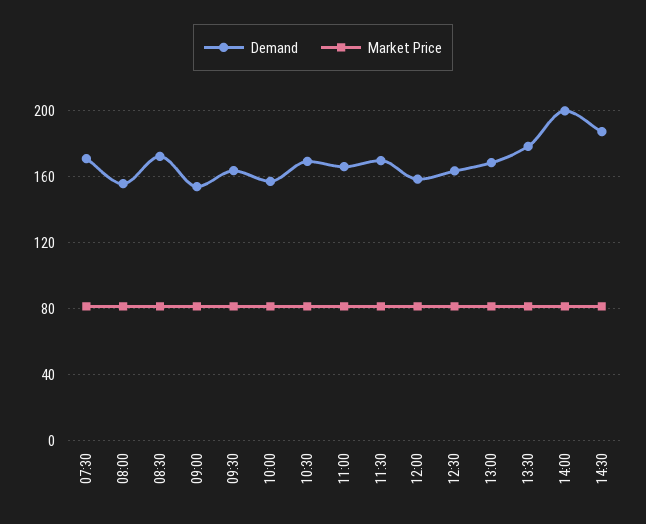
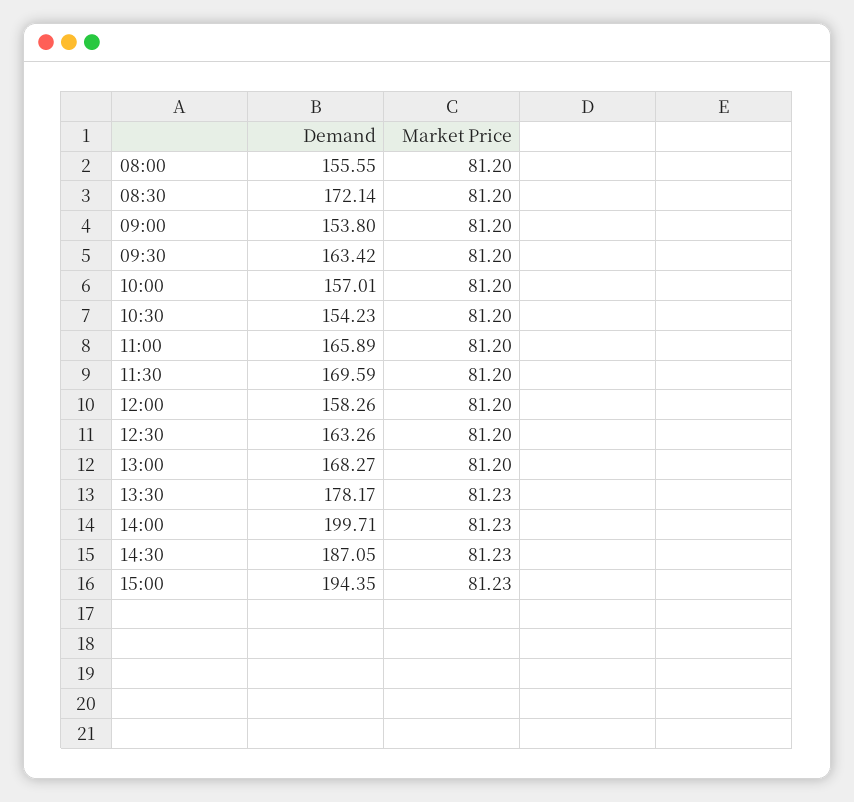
Demand, 07:30: 170 -> none
Market Price, 07:30: 80 -> none
Demand, 10:30: 170 -> 154.23
Demand, 15:00: none -> 194.35
Market Price, 15:00: none -> 81.23

